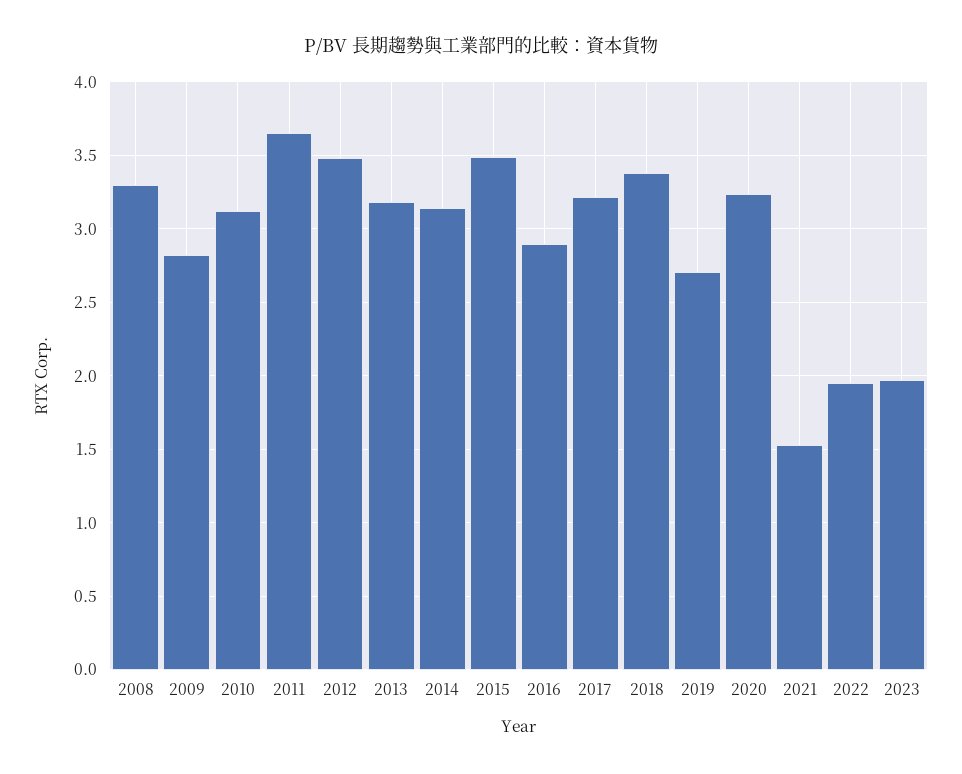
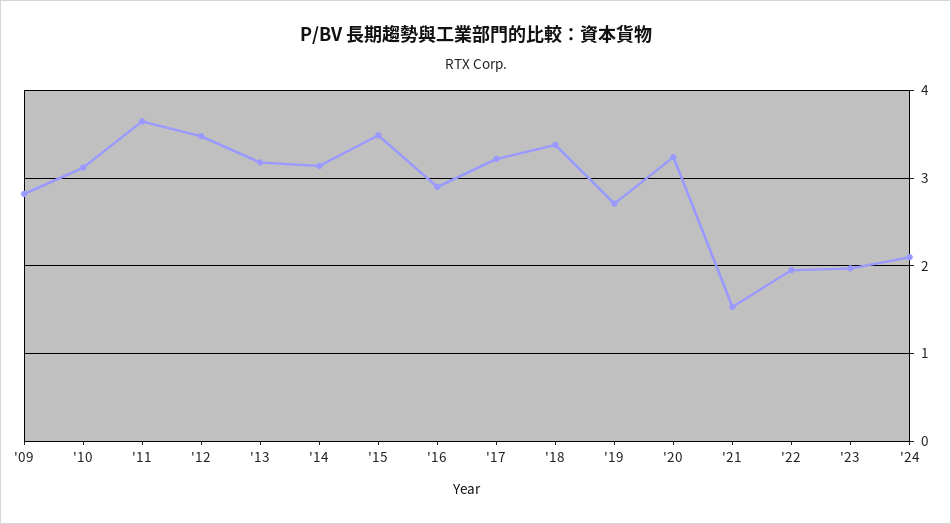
2008: 3.3 -> none
'24: none -> 2.1

